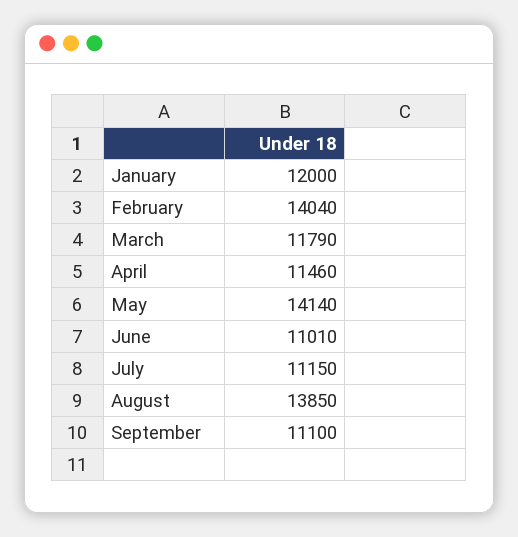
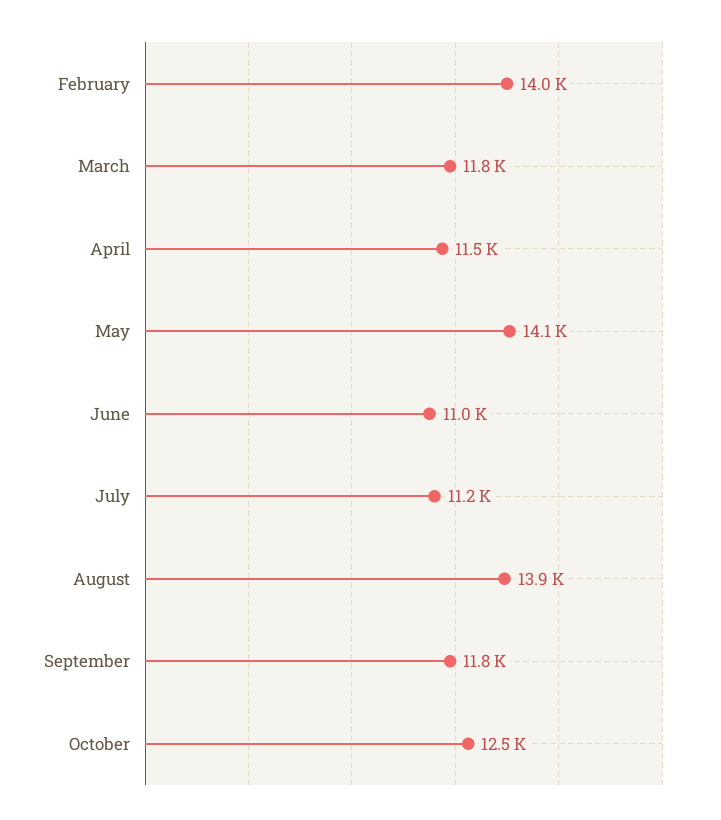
January: 12000 -> none
September: 11100 -> 11800
October: none -> 12500

